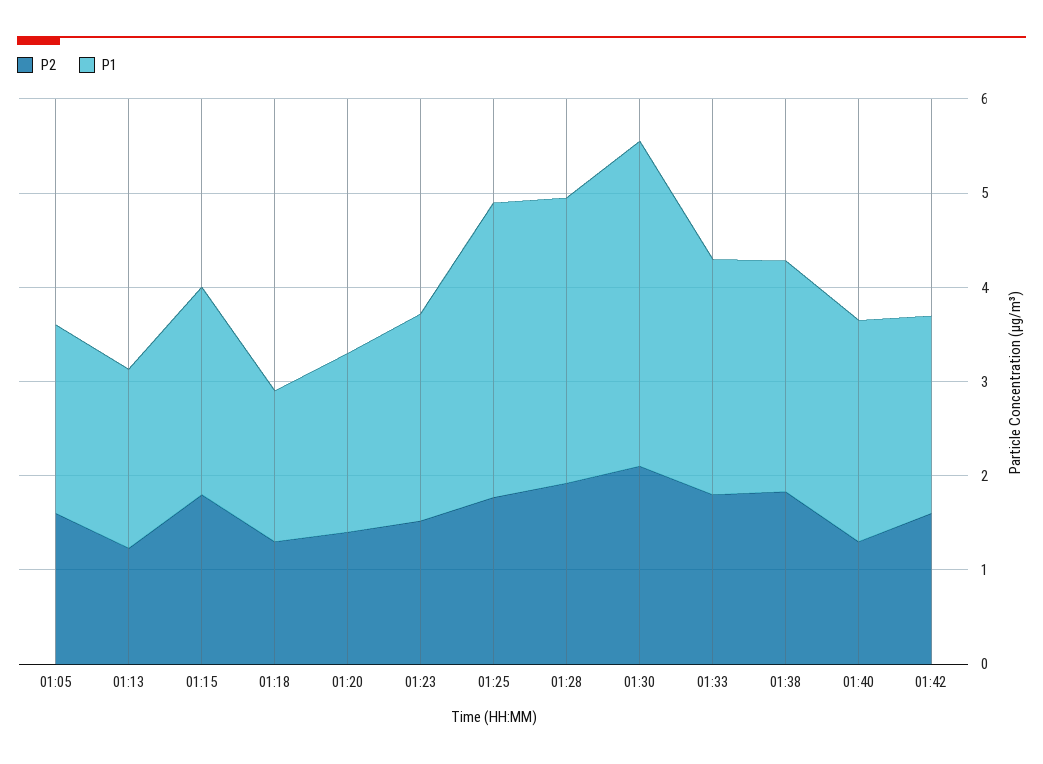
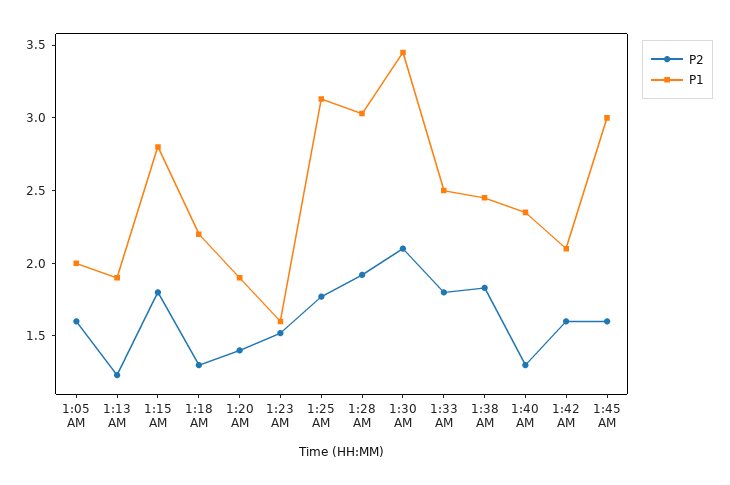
P1, 01:15: 2.2 -> 2.8
P1, 01:18: 1.6 -> 2.2
P1, 01:23: 2.2 -> 1.6
P2, 1:45 AM: none -> 1.6
P1, 1:45 AM: none -> 3

